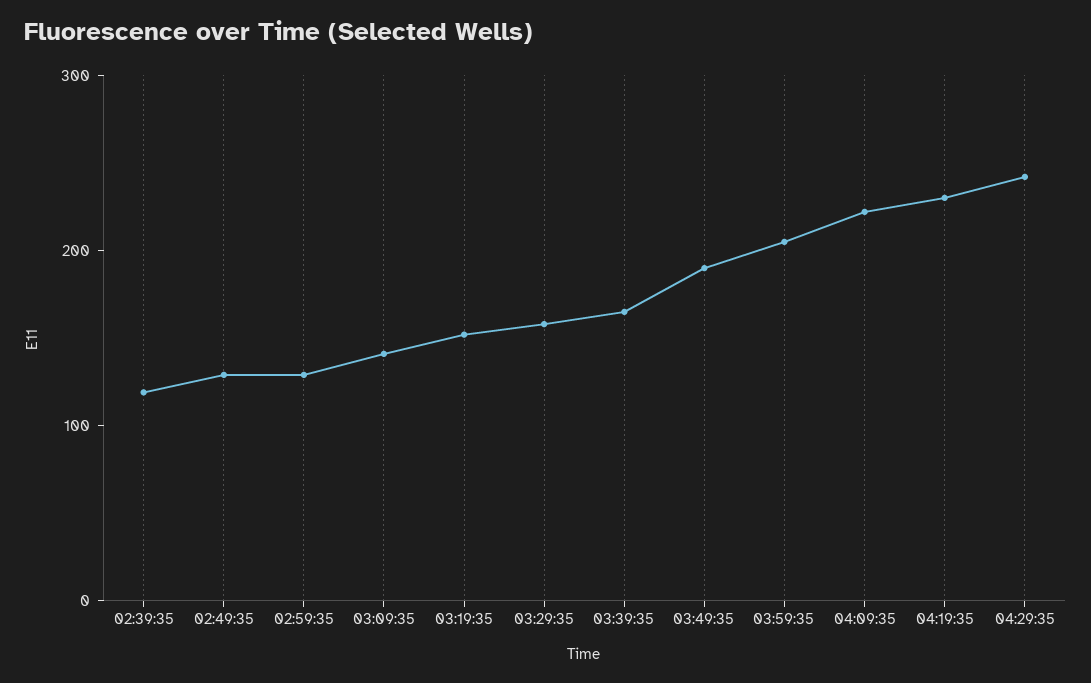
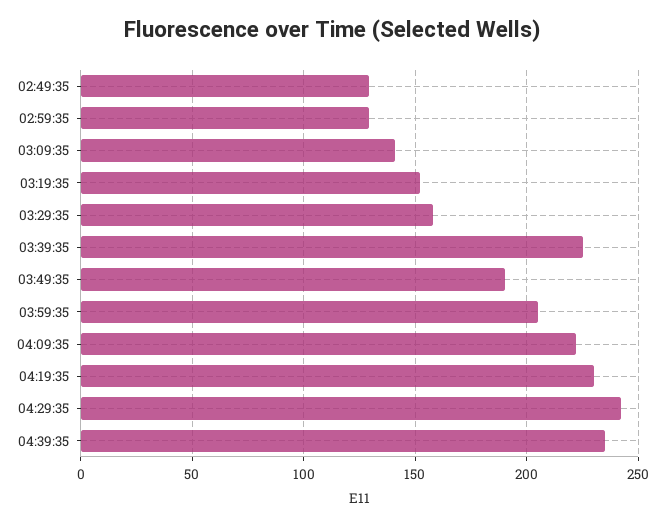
02:39:35: 120 -> none
03:39:35: 160 -> 225
04:39:35: none -> 235

